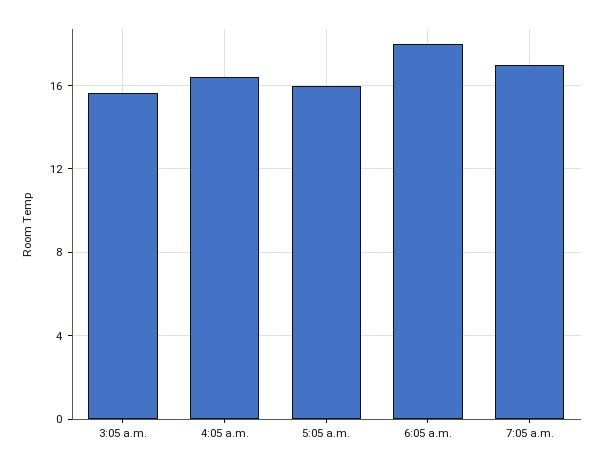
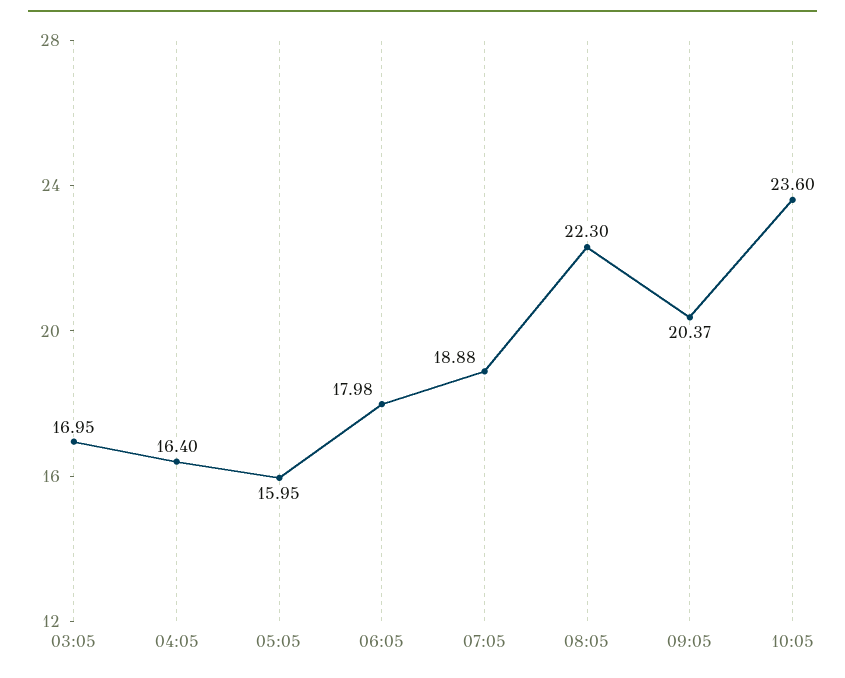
3:05 a.m.: 15.5 -> 16.95
7:05 a.m.: 17 -> 18.88
08:05: none -> 22.3
09:05: none -> 20.37
10:05: none -> 23.6

